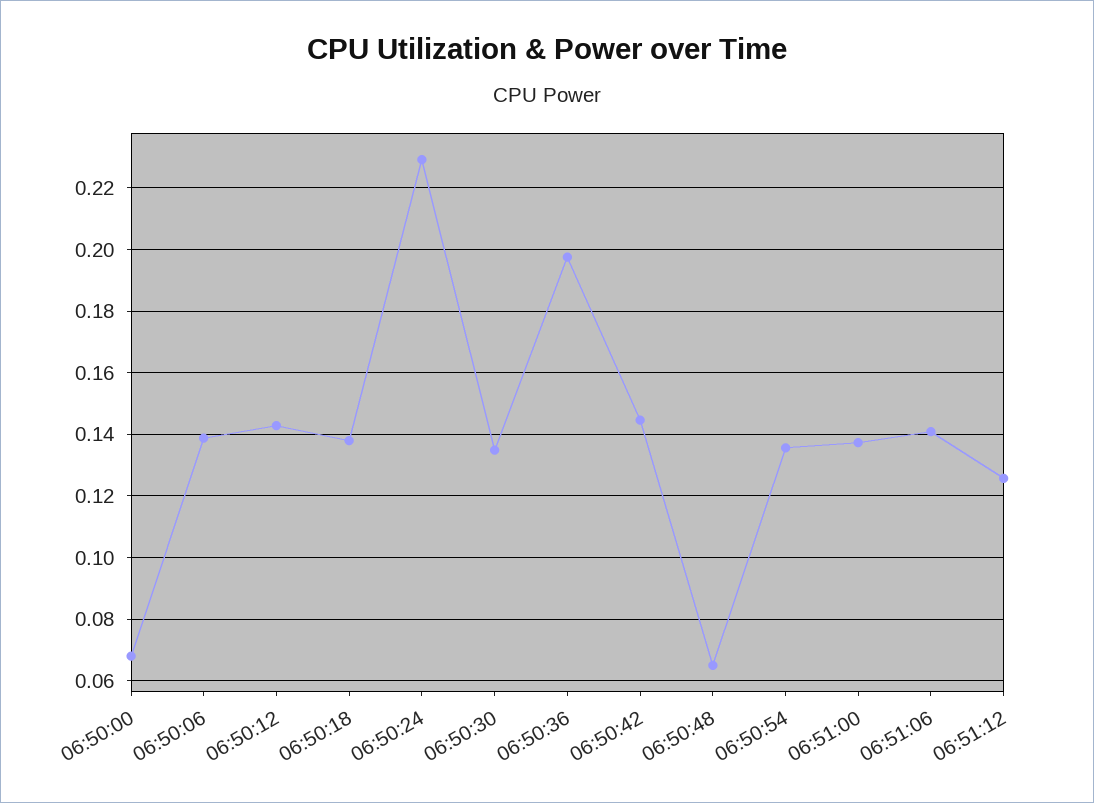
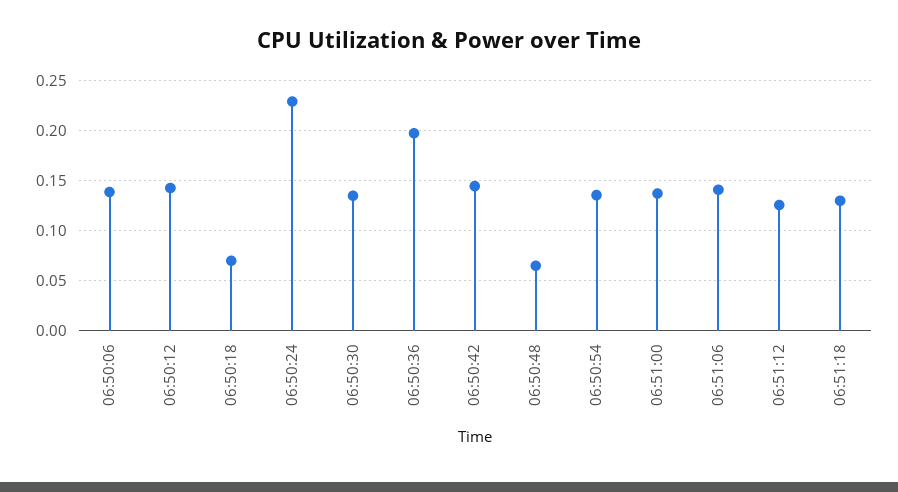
06:50:00: 0.068 -> none
06:50:18: 0.138 -> 0.07
06:51:18: none -> 0.13

